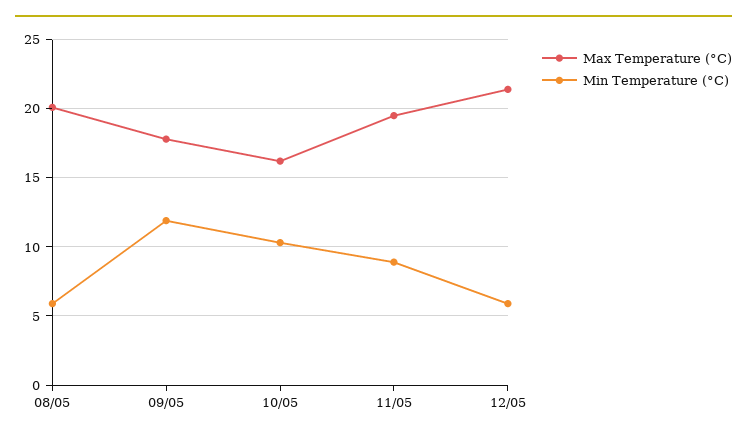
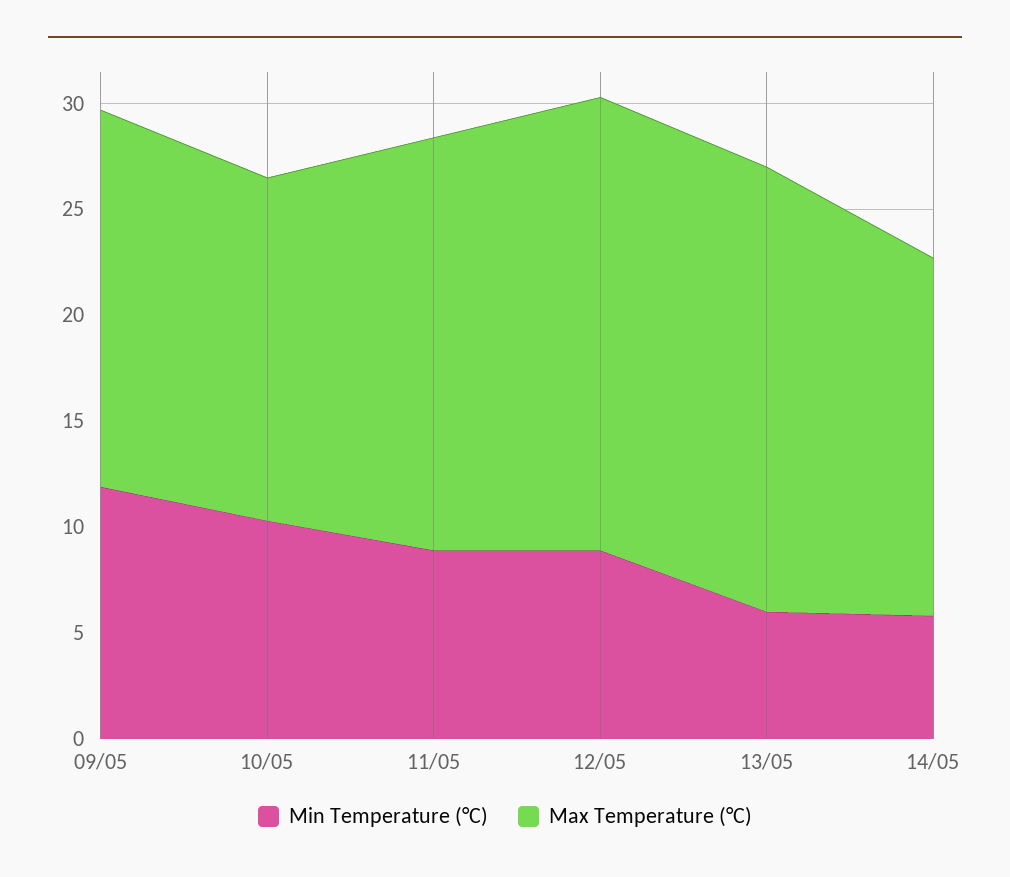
Max Temperature (°C), 08/05: 20 -> none
Min Temperature (°C), 08/05: 6 -> none
Min Temperature (°C), 12/05: 6 -> 9
Min Temperature (°C), 13/05: none -> 6
Max Temperature (°C), 13/05: none -> 21
Min Temperature (°C), 14/05: none -> 6
Max Temperature (°C), 14/05: none -> 17

